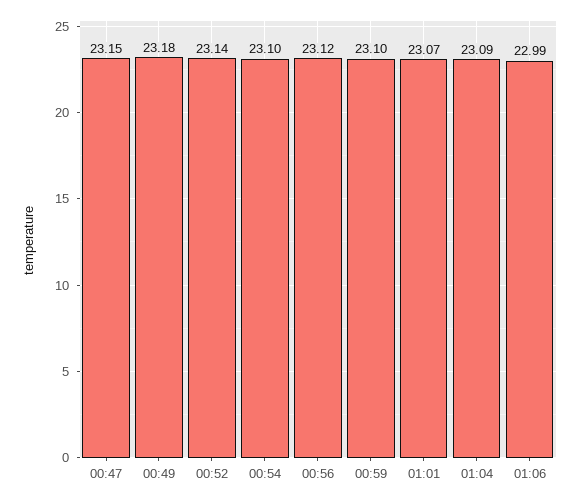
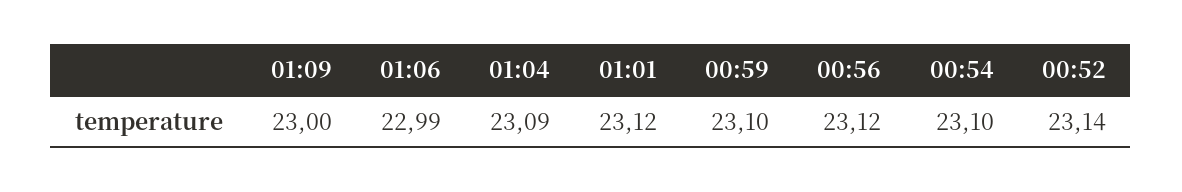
00:47: 23.15 -> none
00:49: 23.18 -> none
01:01: 23.07 -> 23.12
01:09: none -> 23

